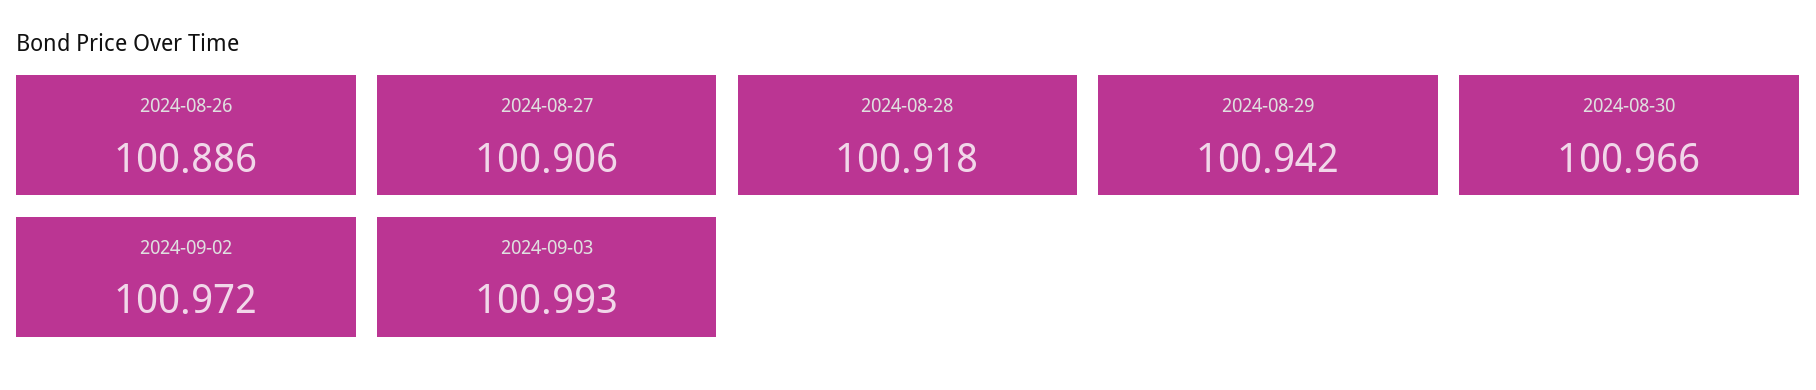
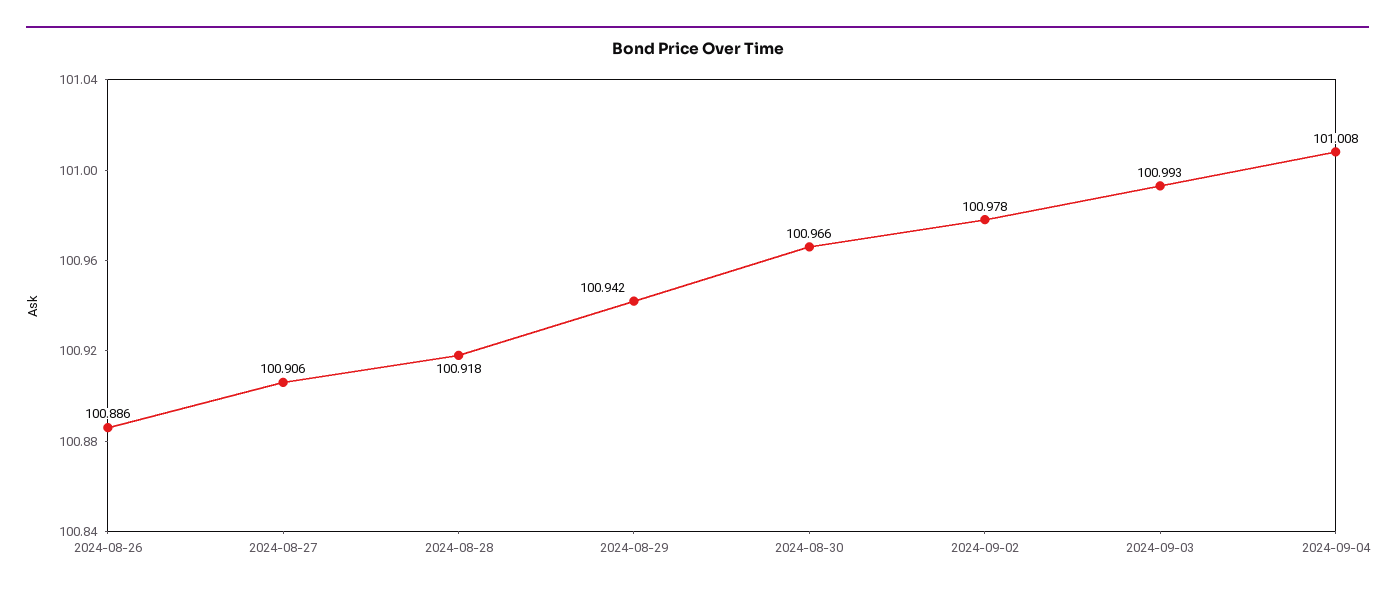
2024-09-02: 100.972 -> 100.978
2024-09-04: none -> 101.008

